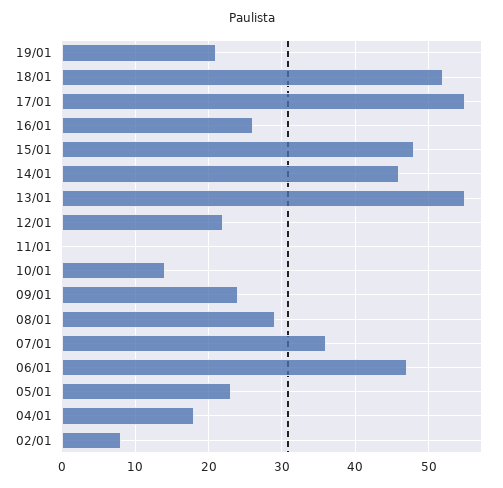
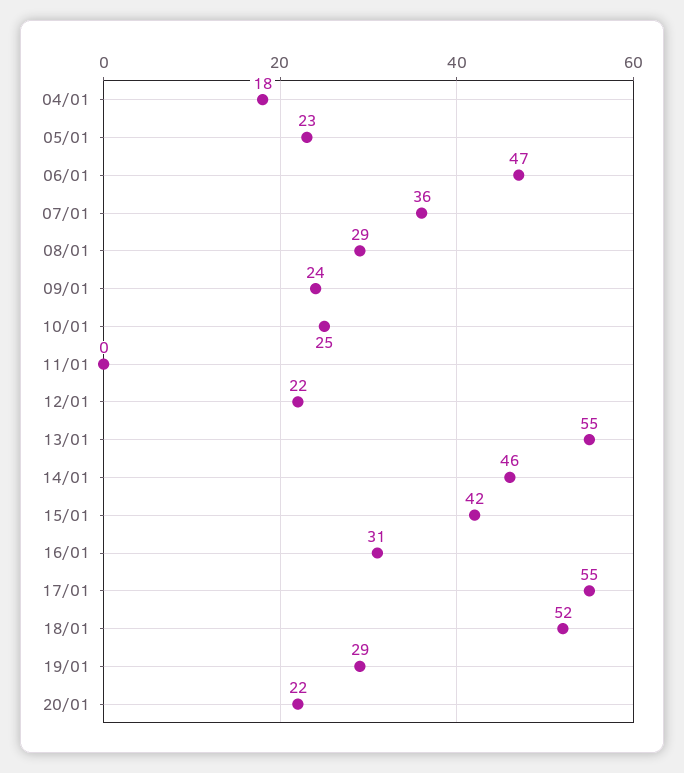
19/01: 21 -> 29
16/01: 26 -> 31
15/01: 48 -> 42
10/01: 14 -> 25
02/01: 8 -> none
20/01: none -> 22

